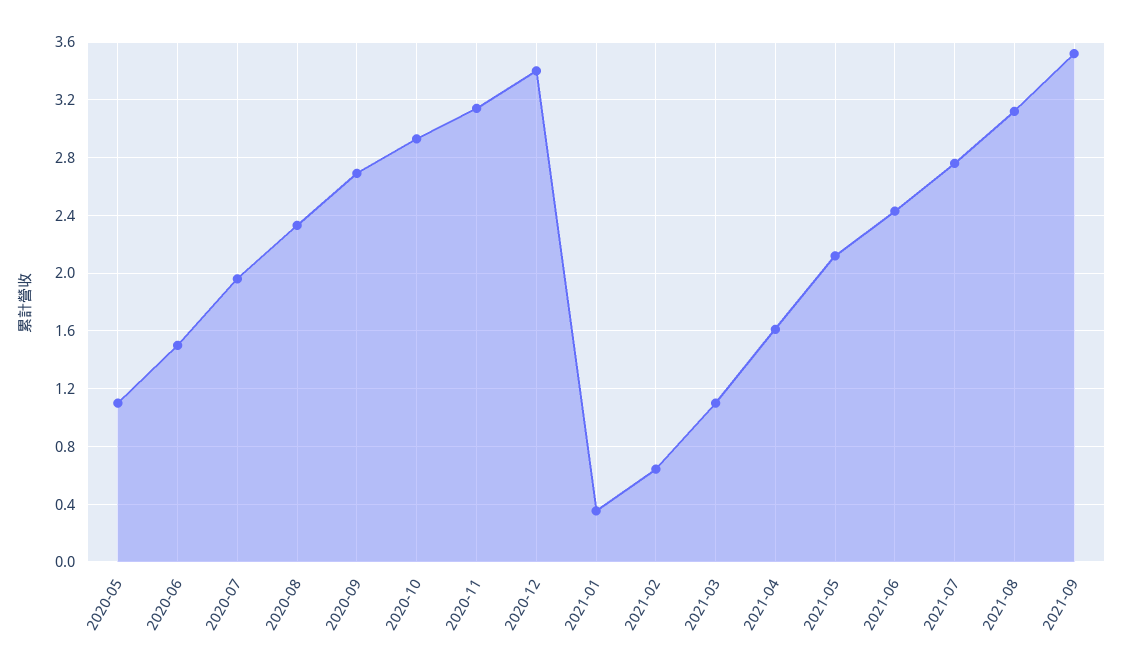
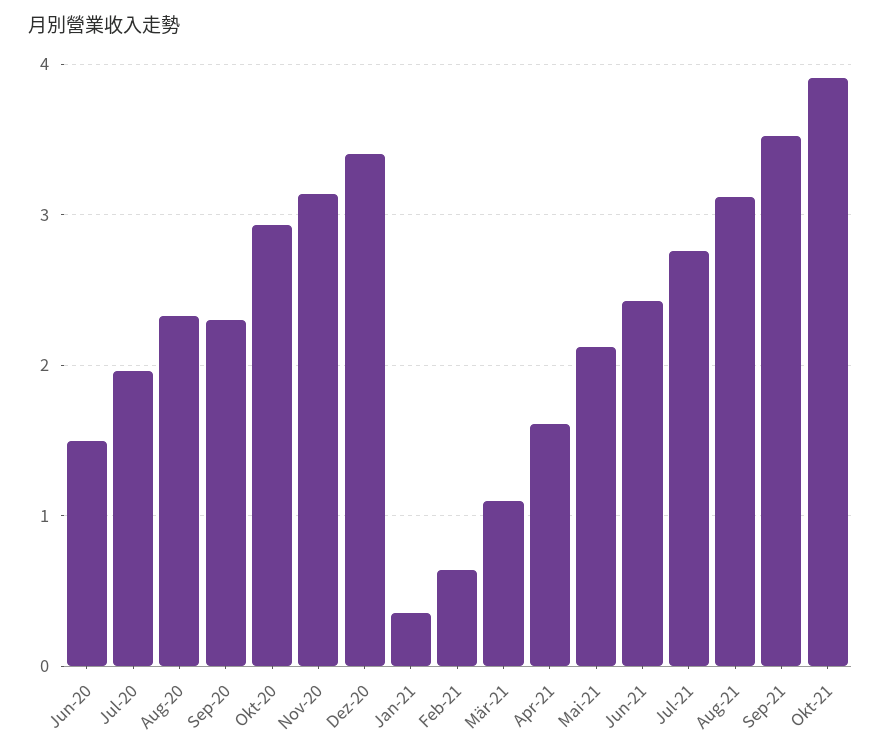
2020-05: 1.1 -> none
2020-09: 2.7 -> 2.3
Okt-21: none -> 3.9

